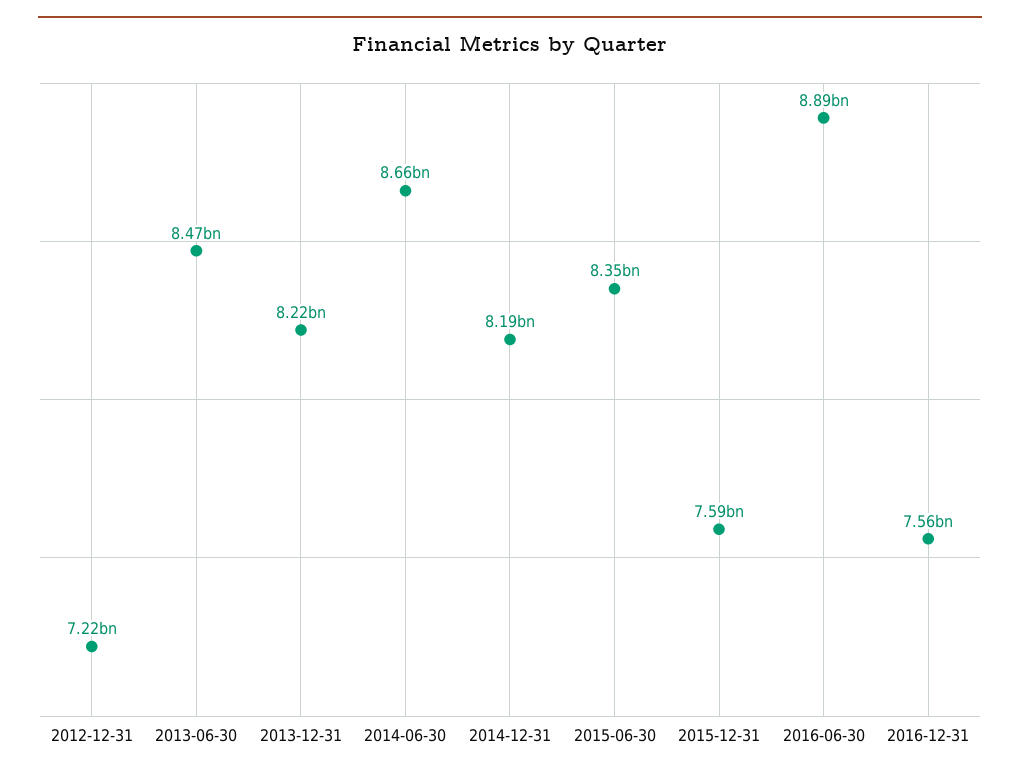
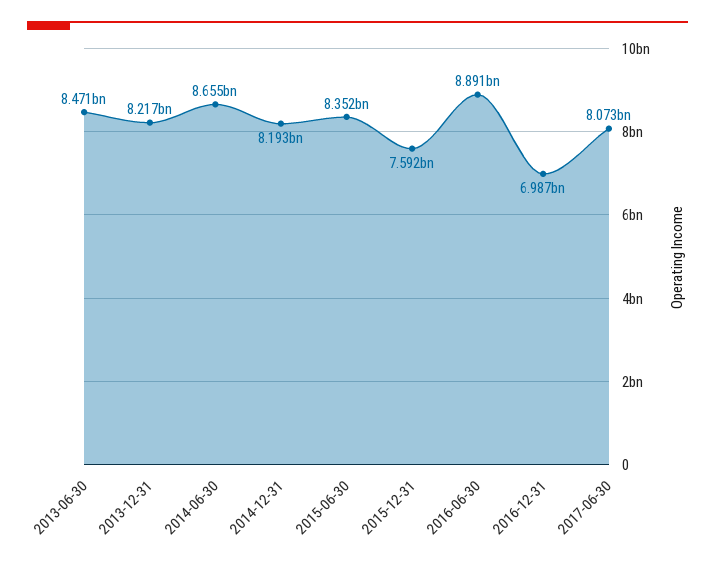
2012-12-31: 7220000000 -> none
2016-12-31: 7560000000 -> 6987000000
2017-06-30: none -> 8073000000

